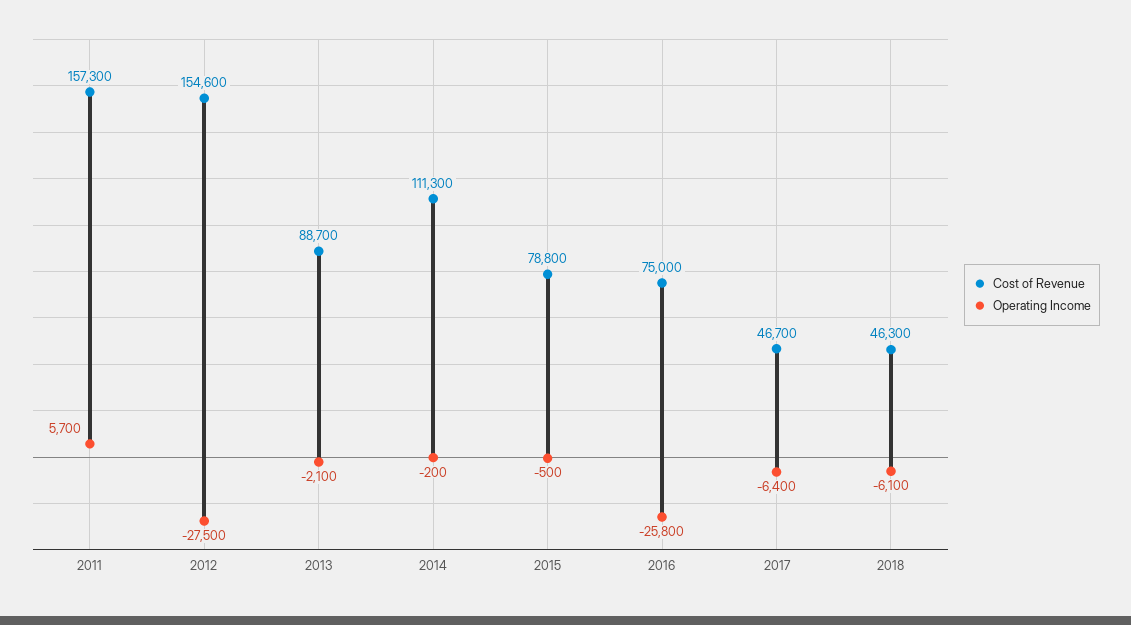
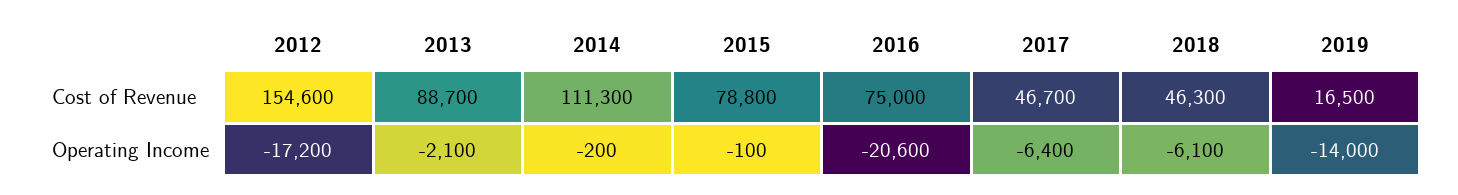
Cost of Revenue, 2011: 157300 -> none
Operating Income, 2011: 5700 -> none
Operating Income, 2012: -27500 -> -17200
Operating Income, 2015: -500 -> -100
Operating Income, 2016: -25800 -> -20600
Cost of Revenue, 2019: none -> 16500
Operating Income, 2019: none -> -14000

